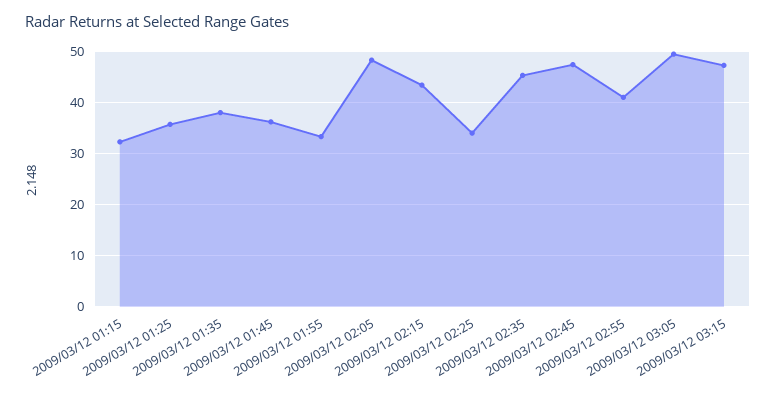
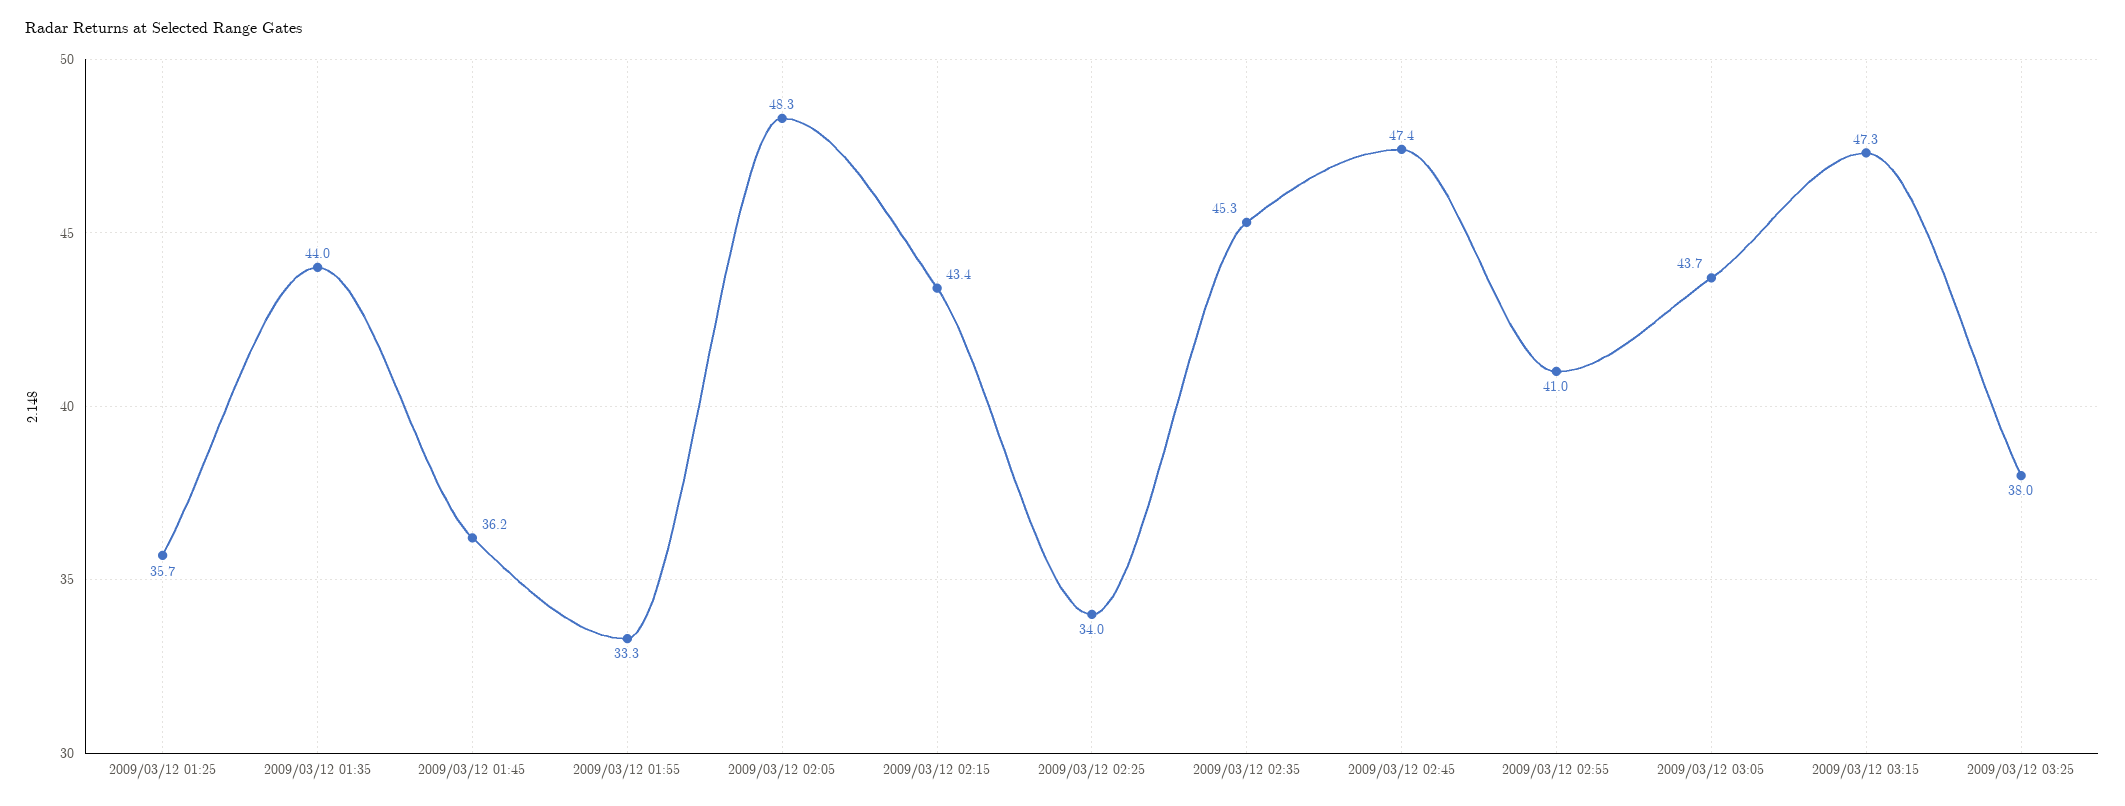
2009/03/12 01:15: 32 -> none
2009/03/12 01:35: 38 -> 44
2009/03/12 03:05: 50 -> 43.7
2009/03/12 03:25: none -> 38

